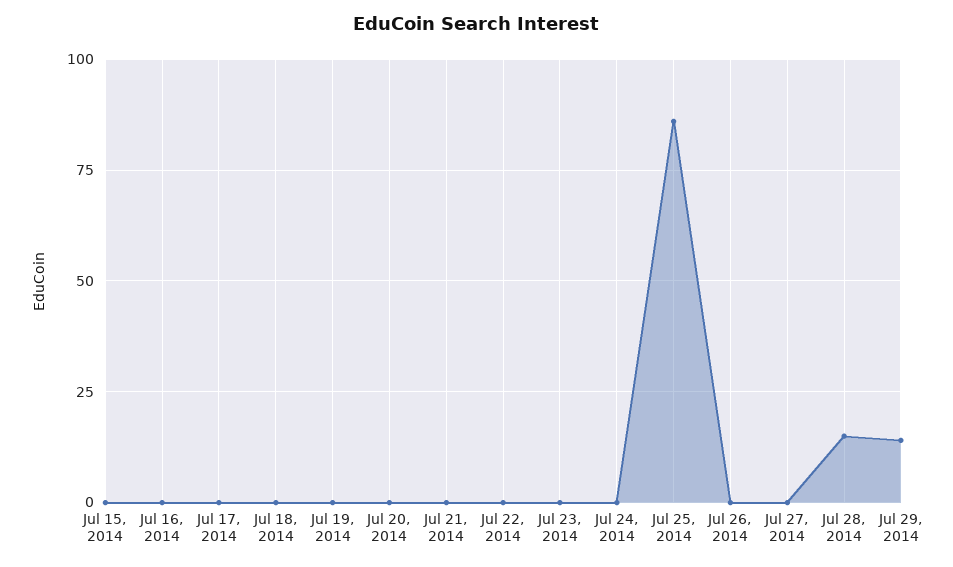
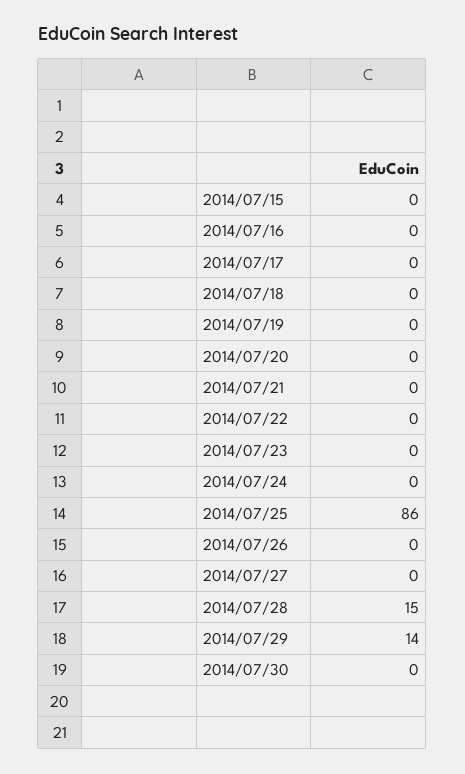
2014/07/30: none -> 0

